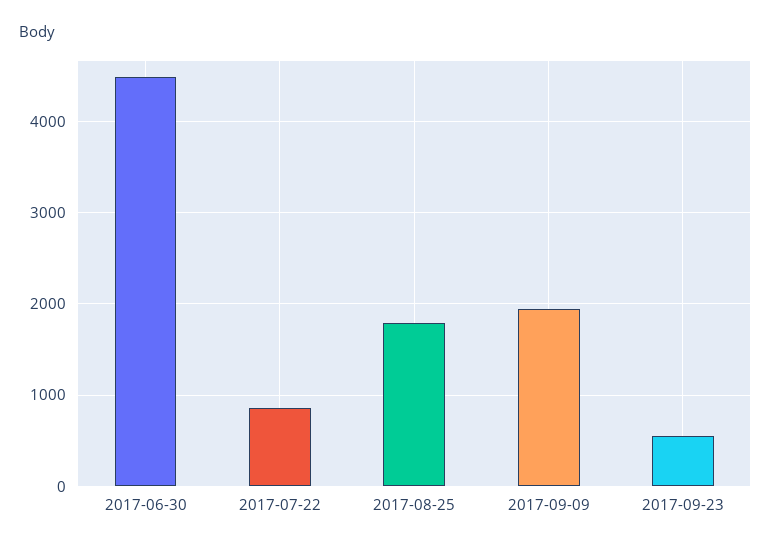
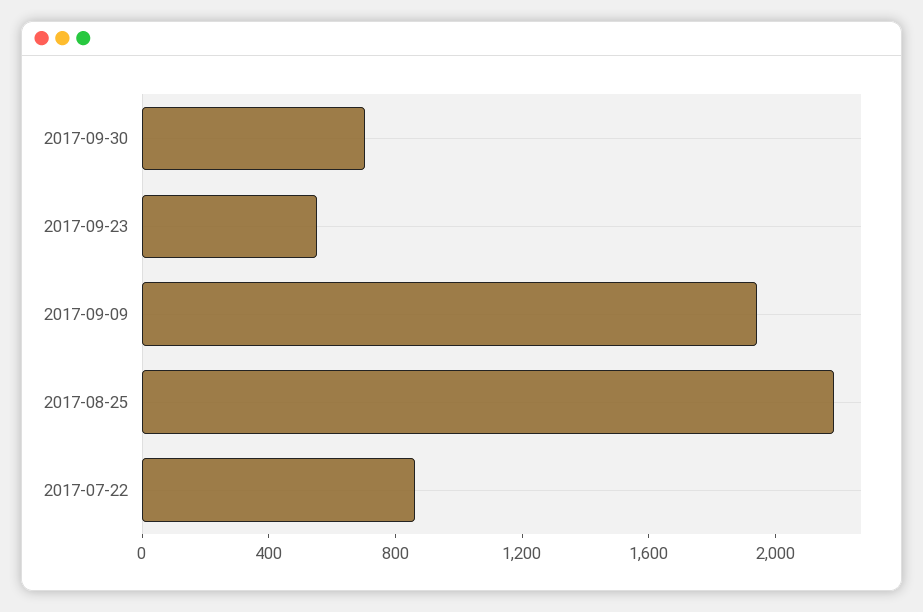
2017-06-30: 4500 -> none
2017-08-25: 1800 -> 2200
2017-09-30: none -> 700

